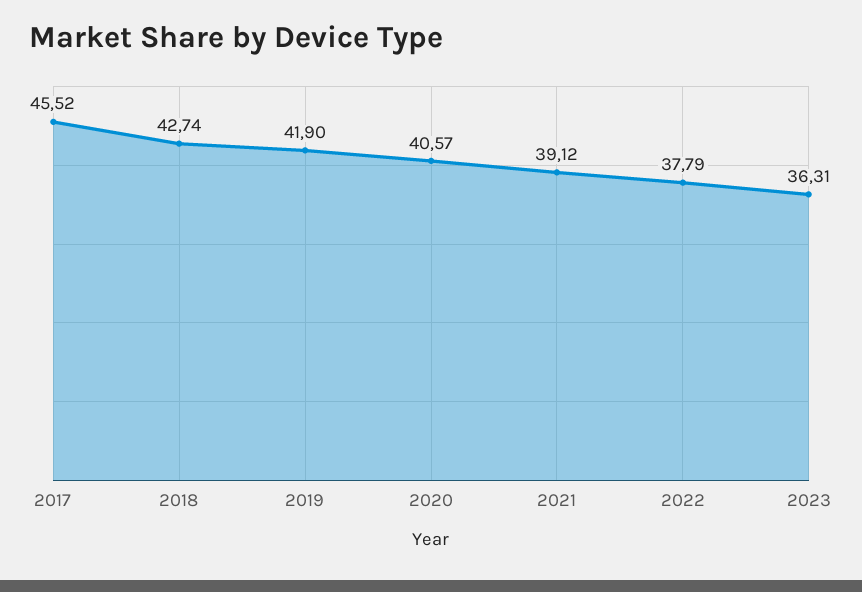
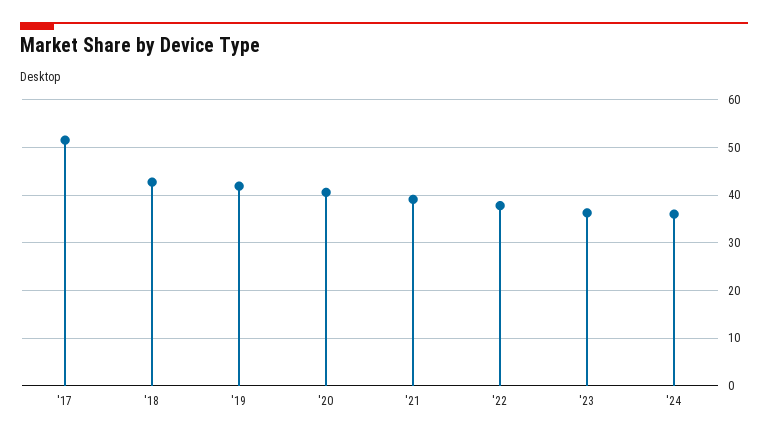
2017: 45.52 -> 52
'24: none -> 36

